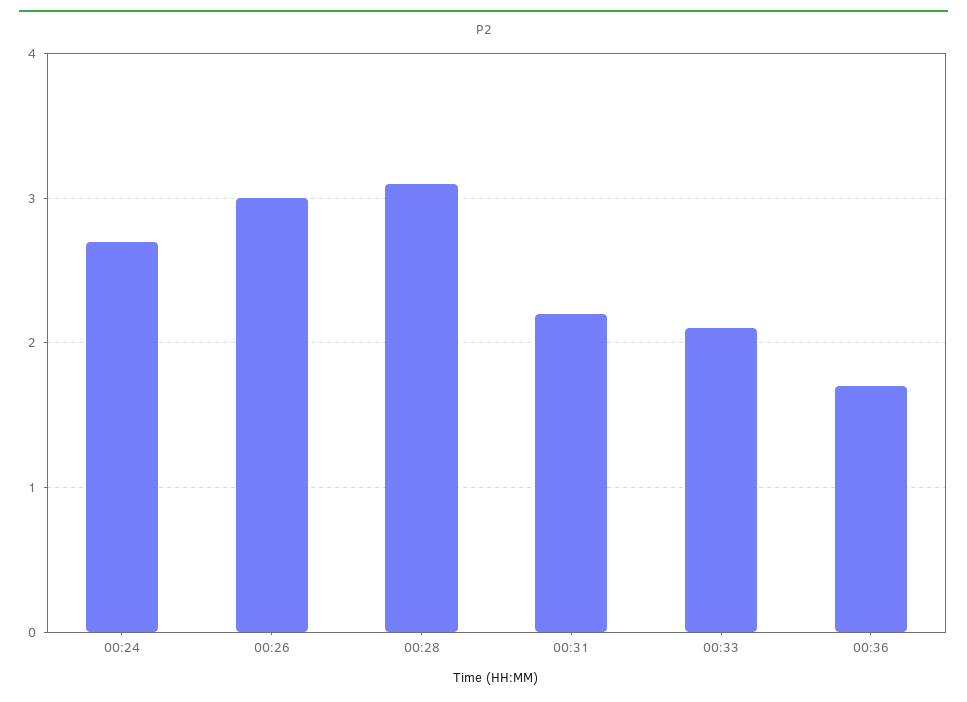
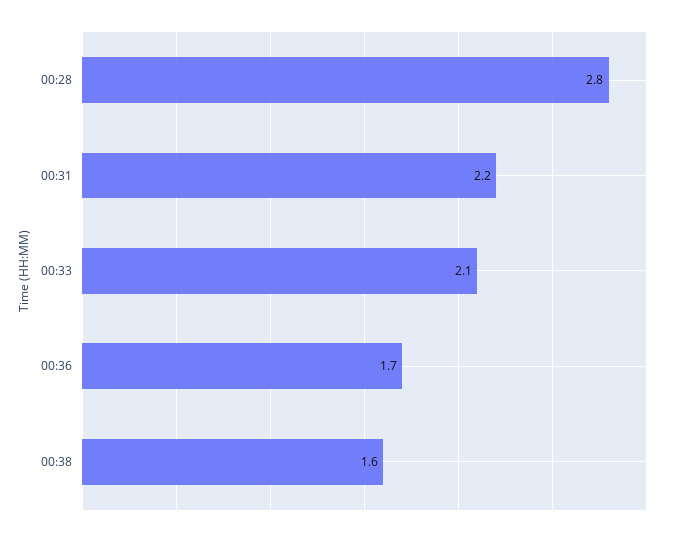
00:24: 2.7 -> none
00:26: 3 -> none
00:28: 3.1 -> 2.8
00:38: none -> 1.6

